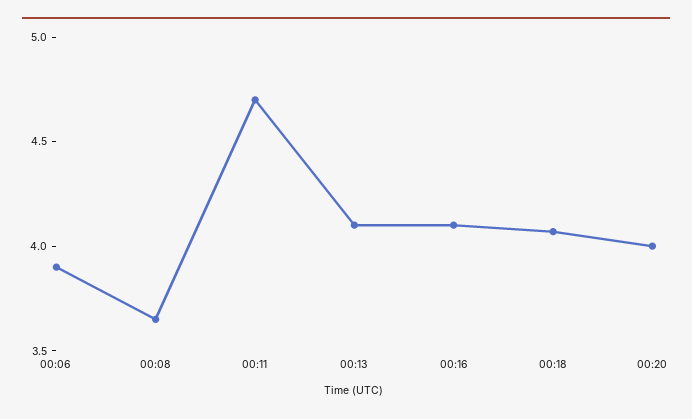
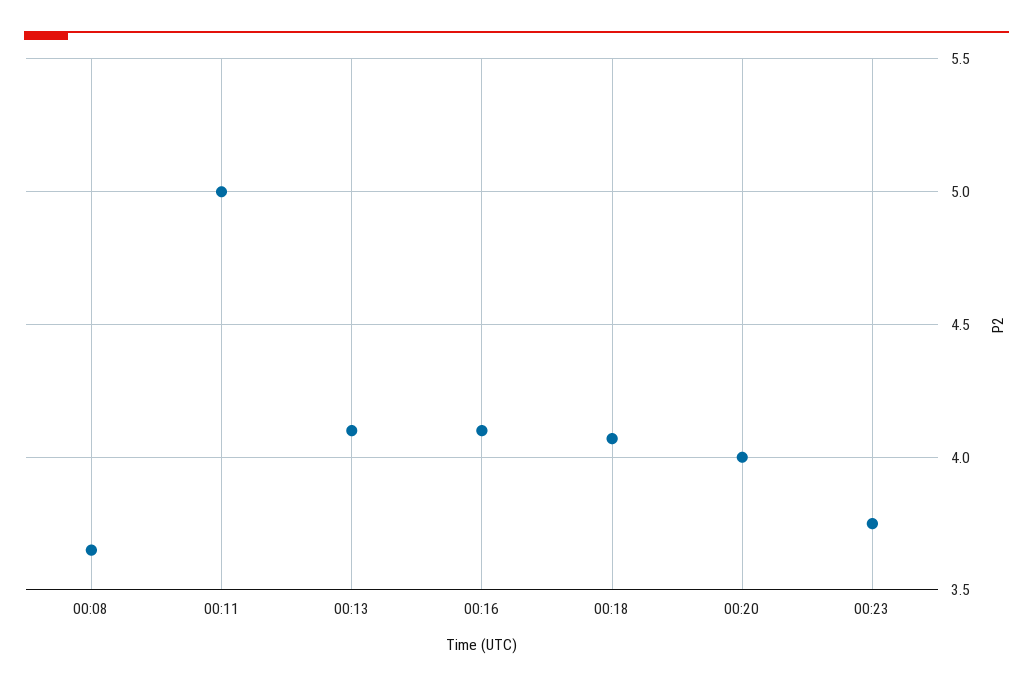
00:06: 3.9 -> none
00:11: 4.7 -> 5
00:23: none -> 3.75

